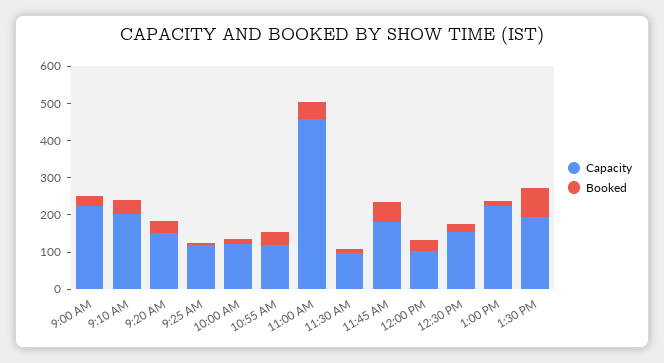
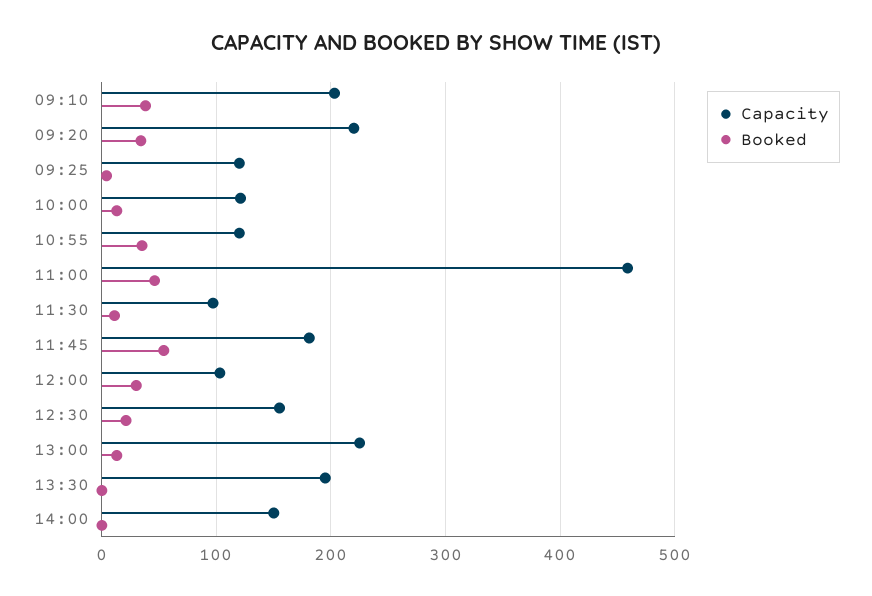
Capacity, 9:00 AM: 225 -> none
Booked, 9:00 AM: 25 -> none
Capacity, 9:20 AM: 150 -> 220
Booked, 1:30 PM: 75 -> 0
Capacity, 14:00: none -> 150
Booked, 14:00: none -> 0

